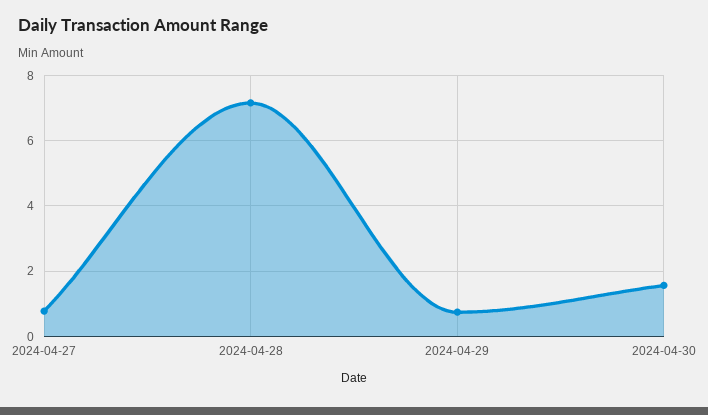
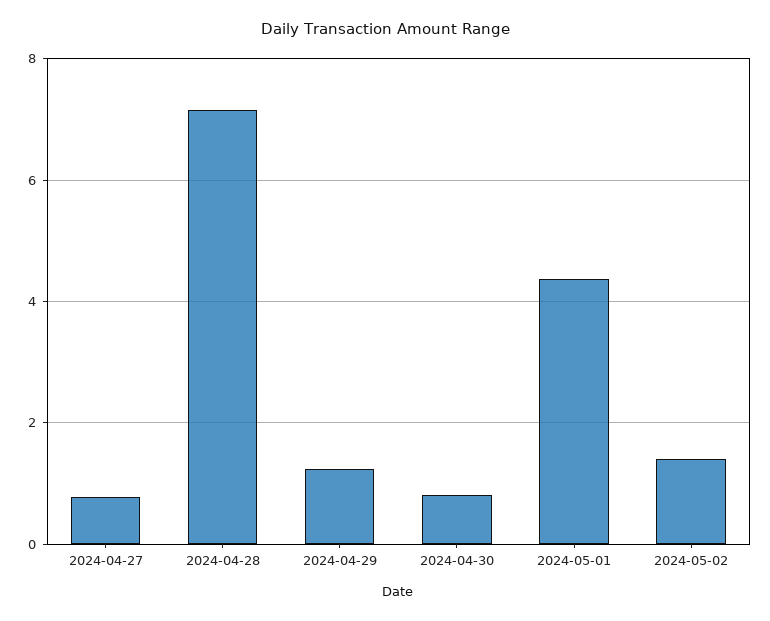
2024-04-29: 0.8 -> 1.2
2024-04-30: 1.6 -> 0.8
2024-05-01: none -> 4.4
2024-05-02: none -> 1.4

